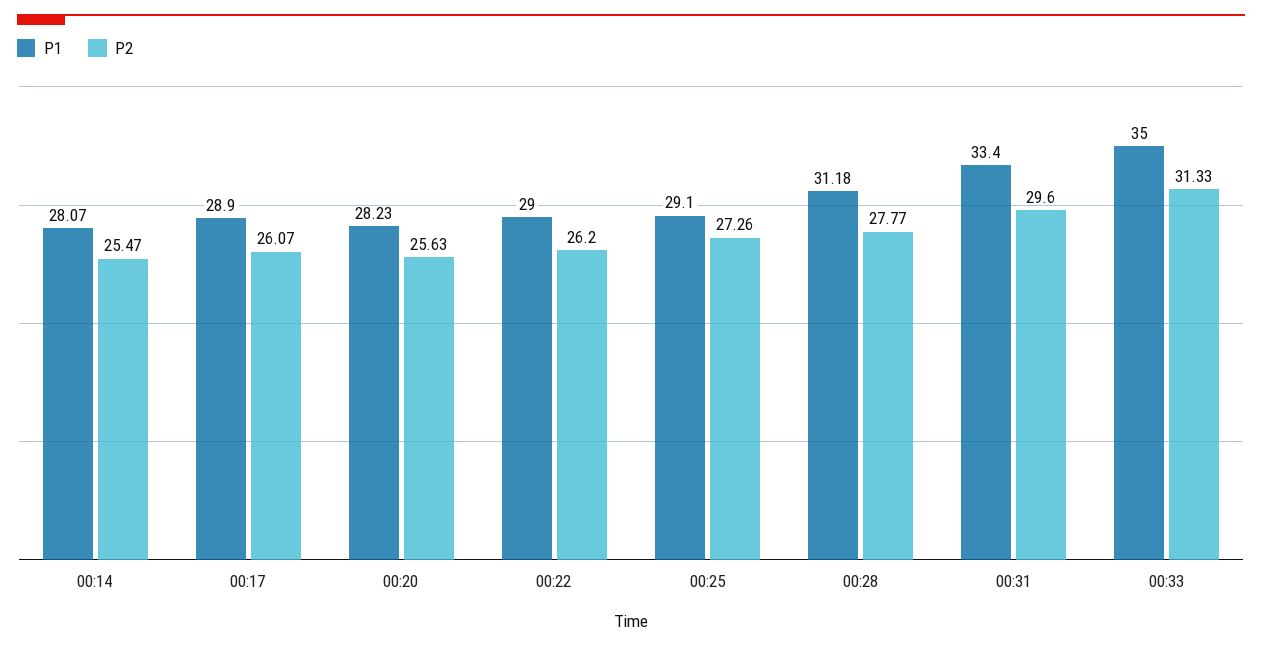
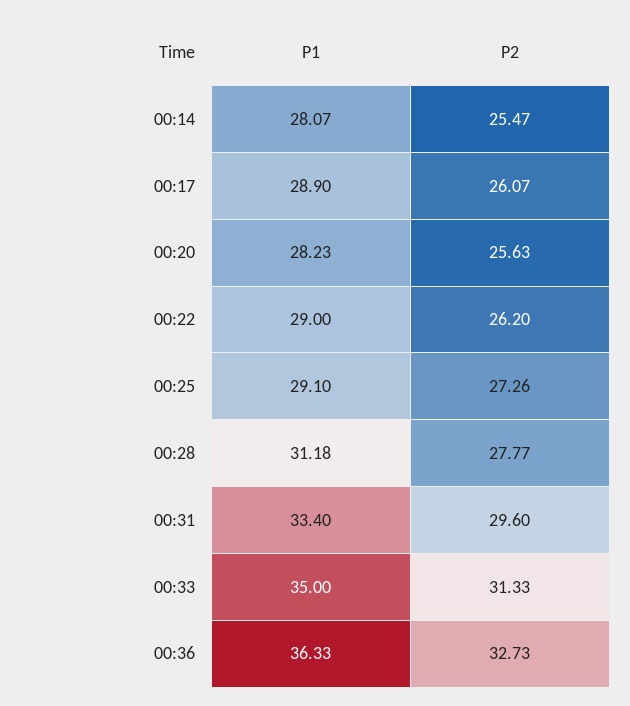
P1, 00:36: none -> 36.33
P2, 00:36: none -> 32.73

